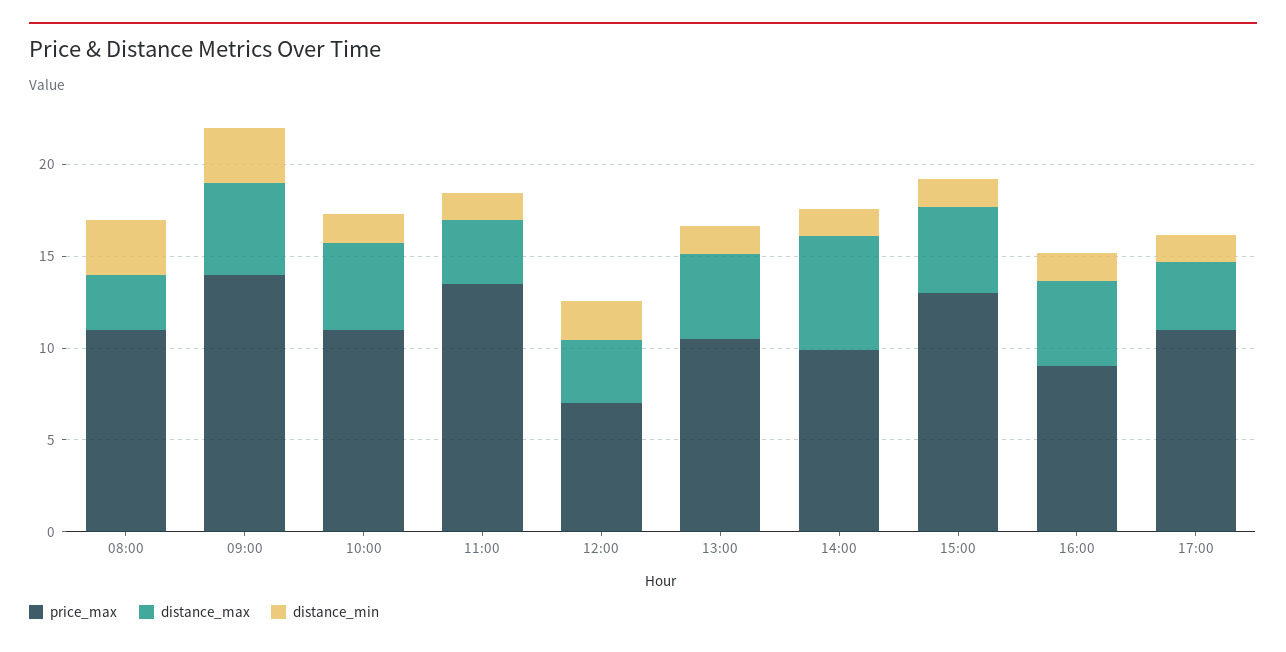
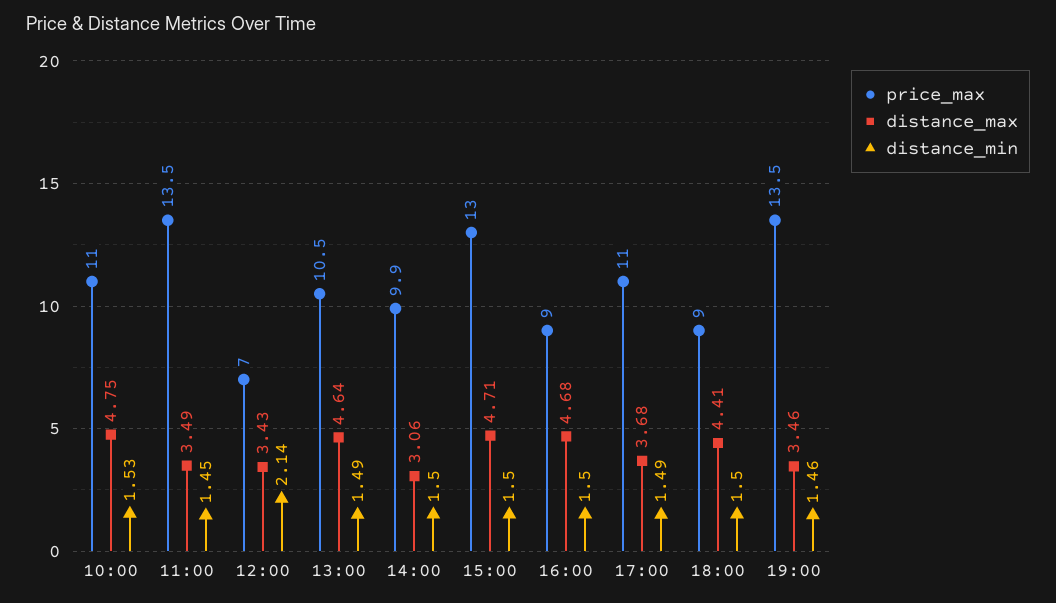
price_max, 08:00: 11 -> none
distance_max, 08:00: 3 -> none
distance_min, 08:00: 3 -> none
price_max, 09:00: 14 -> none
distance_max, 09:00: 5 -> none
distance_min, 09:00: 3 -> none
distance_max, 14:00: 6 -> 3.06
price_max, 18:00: none -> 9
distance_max, 18:00: none -> 4.41
distance_min, 18:00: none -> 1.5
price_max, 19:00: none -> 13.5
distance_max, 19:00: none -> 3.46
distance_min, 19:00: none -> 1.46

